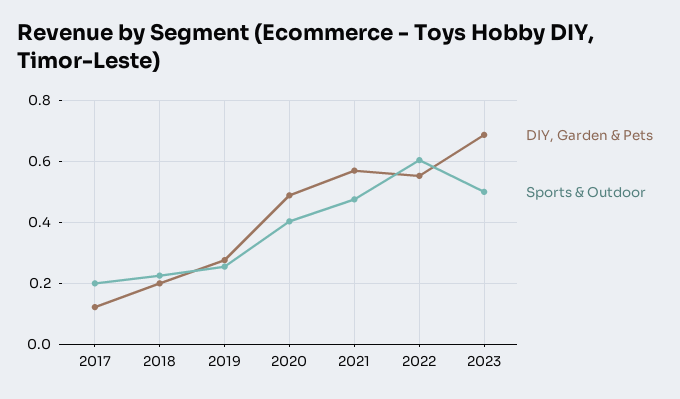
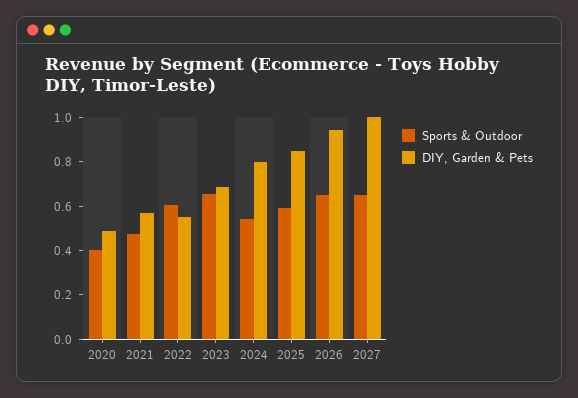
DIY, Garden & Pets, 2017: 0.12 -> none
Sports & Outdoor, 2017: 0.2 -> none
DIY, Garden & Pets, 2018: 0.2 -> none
Sports & Outdoor, 2018: 0.22 -> none
DIY, Garden & Pets, 2019: 0.28 -> none
Sports & Outdoor, 2019: 0.26 -> none
Sports & Outdoor, 2023: 0.5 -> 0.65
Sports & Outdoor, 2024: none -> 0.55
DIY, Garden & Pets, 2024: none -> 0.8
Sports & Outdoor, 2025: none -> 0.6
DIY, Garden & Pets, 2025: none -> 0.85
Sports & Outdoor, 2026: none -> 0.65
DIY, Garden & Pets, 2026: none -> 0.95
Sports & Outdoor, 2027: none -> 0.65
DIY, Garden & Pets, 2027: none -> 1

